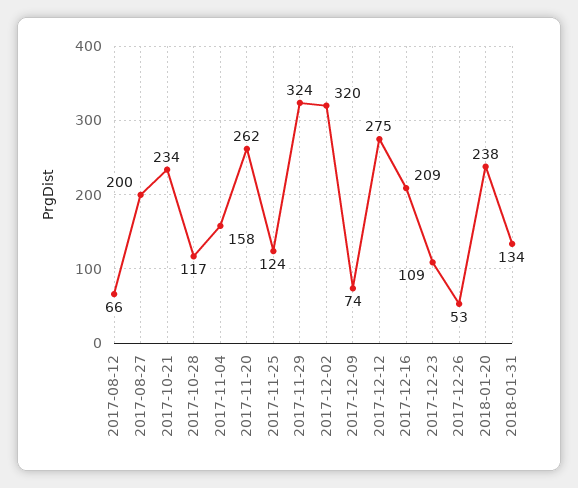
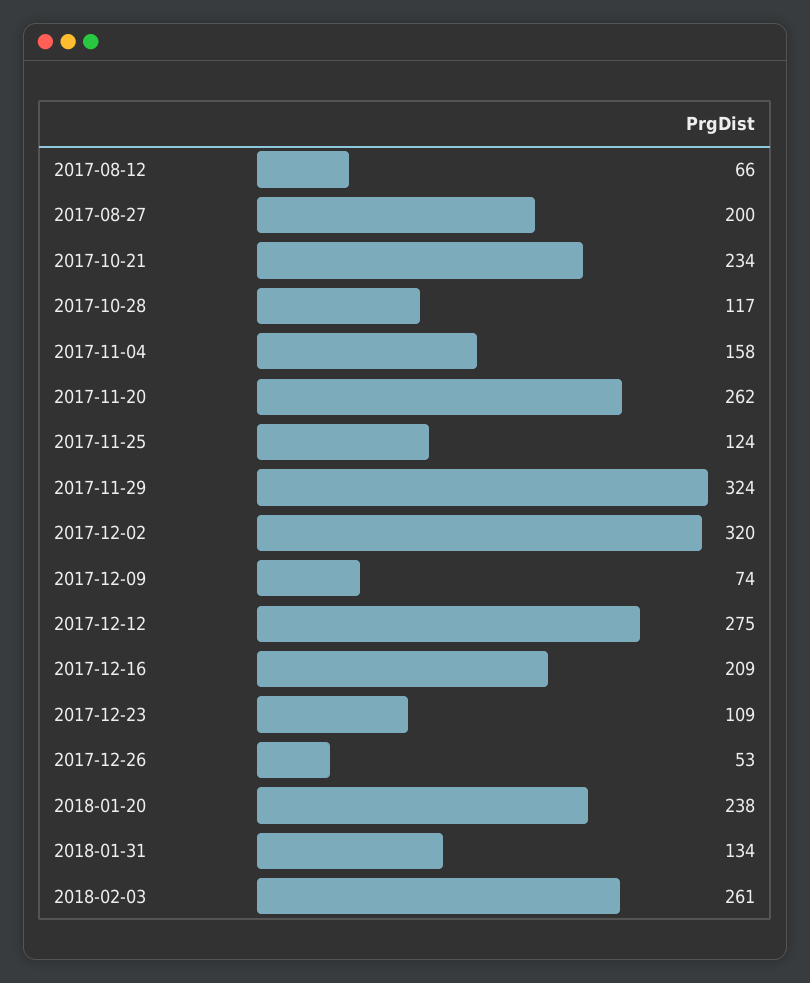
2018-02-03: none -> 261

